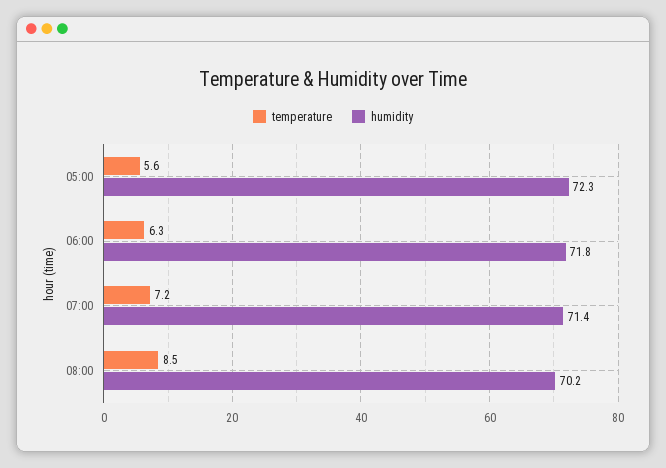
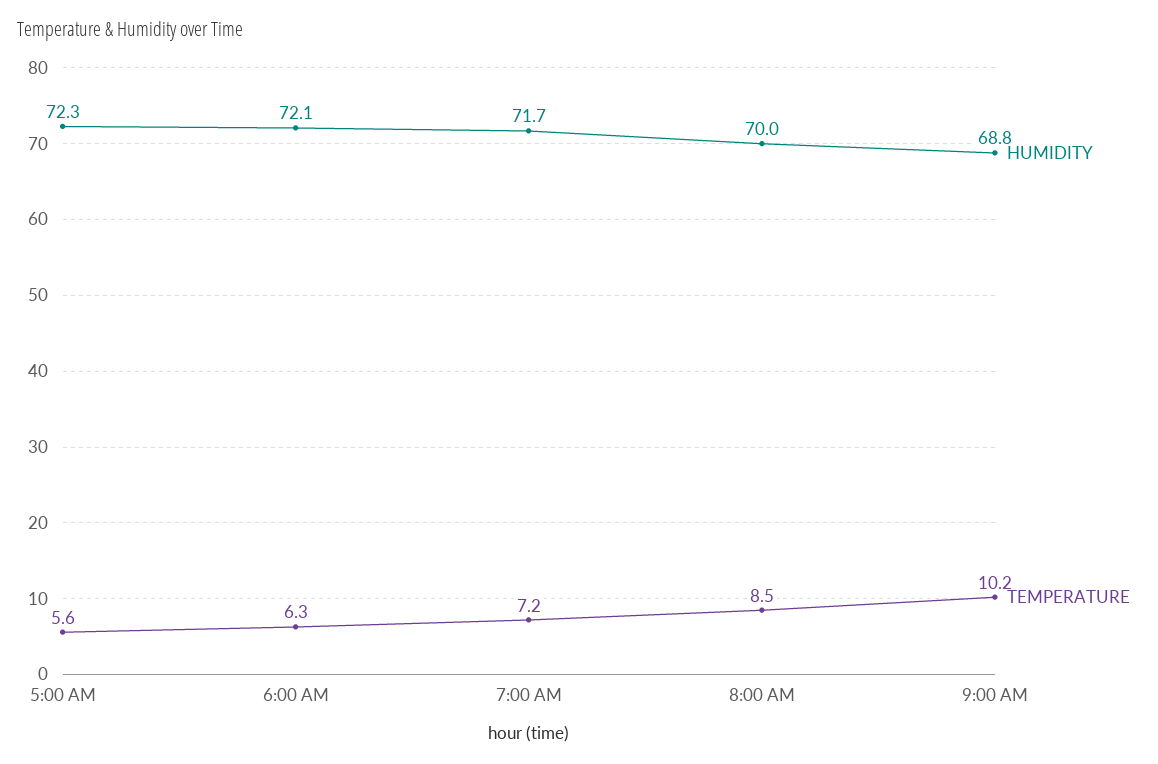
humidity, 06:00: 71.8 -> 72.1
humidity, 07:00: 71.4 -> 71.7
humidity, 08:00: 70.2 -> 70
humidity, 9:00 AM: none -> 68.8
temperature, 9:00 AM: none -> 10.2

